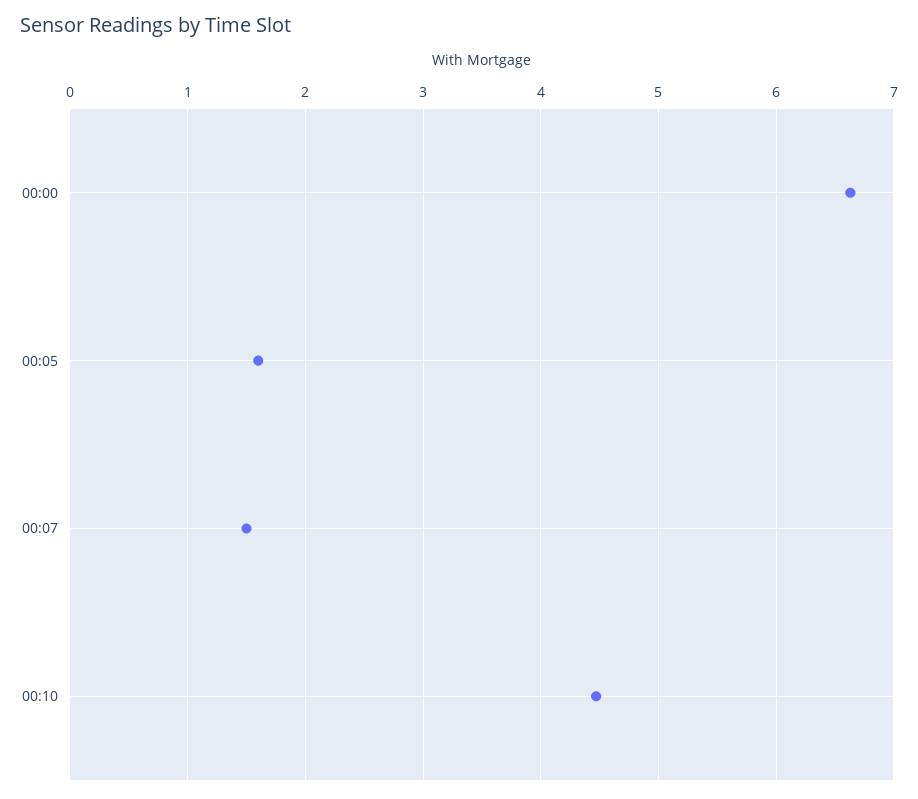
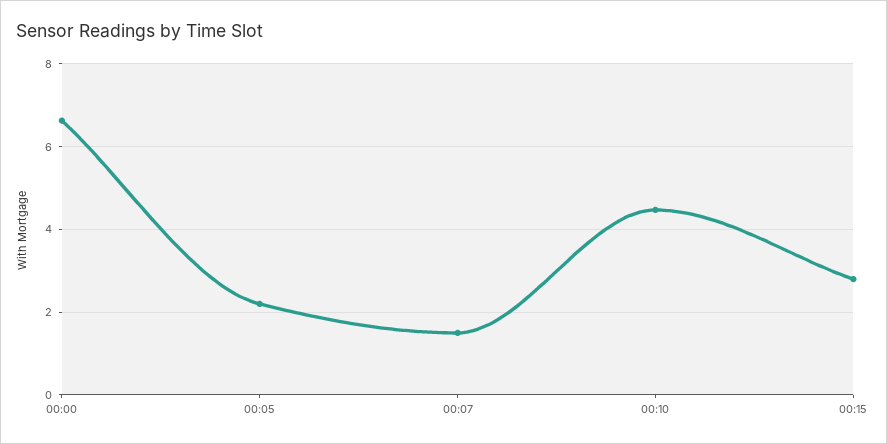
00:05: 1.6 -> 2.2
00:15: none -> 2.8

